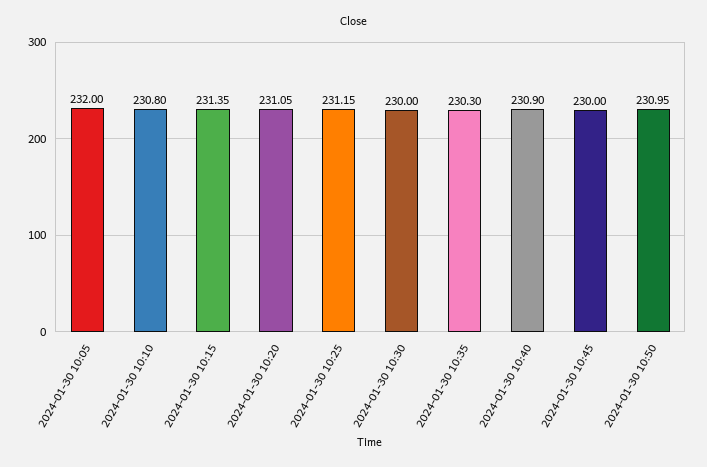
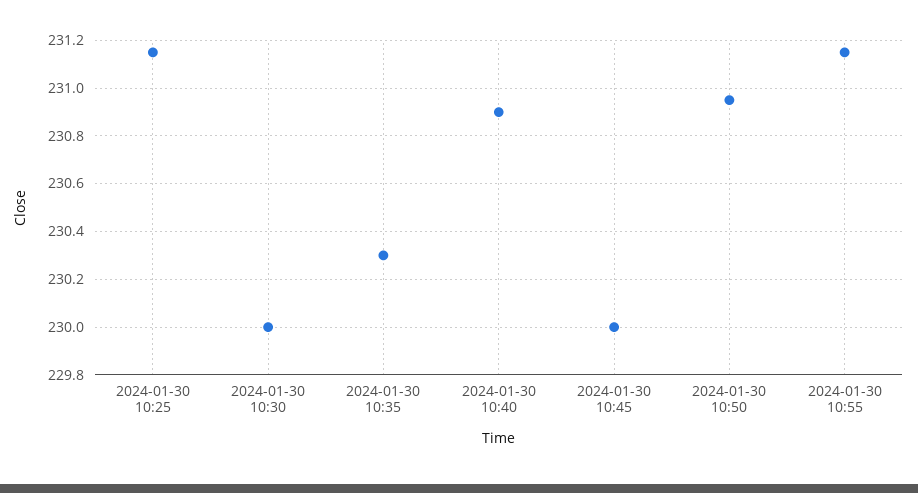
2024-01-30 10:05: 232 -> none
2024-01-30 10:10: 230.8 -> none
2024-01-30 10:15: 231.35 -> none
2024-01-30 10:20: 231.05 -> none
2024-01-30 10:55: none -> 231.15

